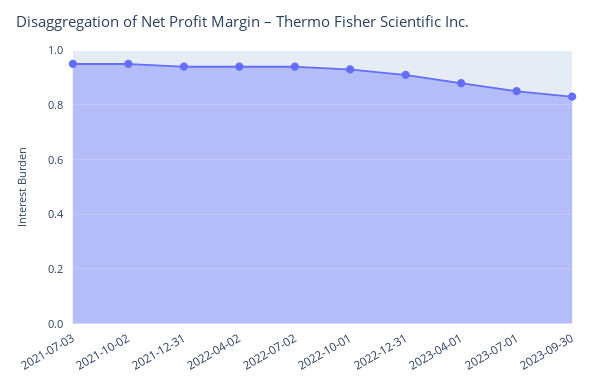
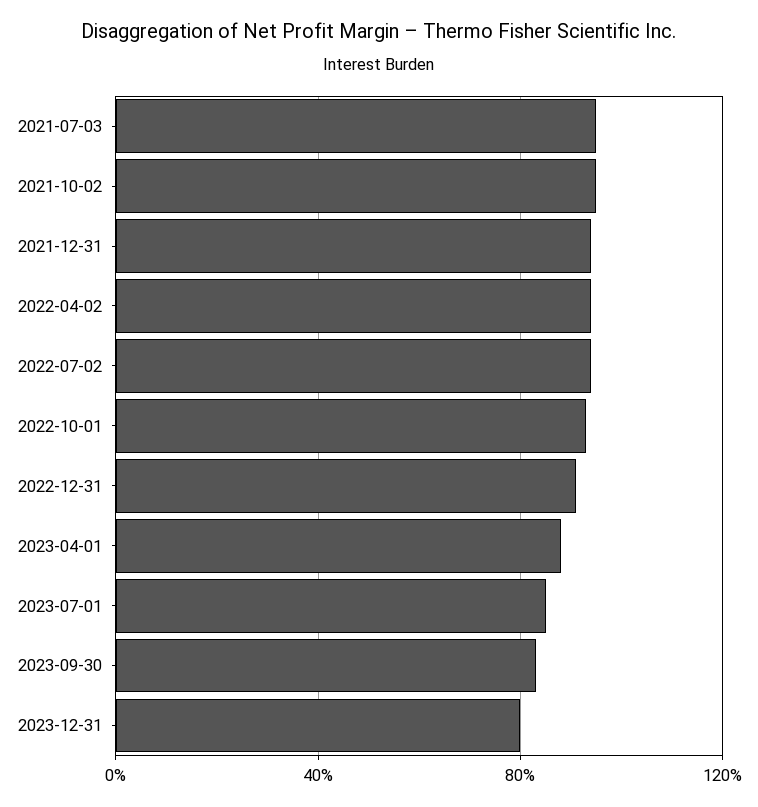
2023-12-31: none -> 0.8

